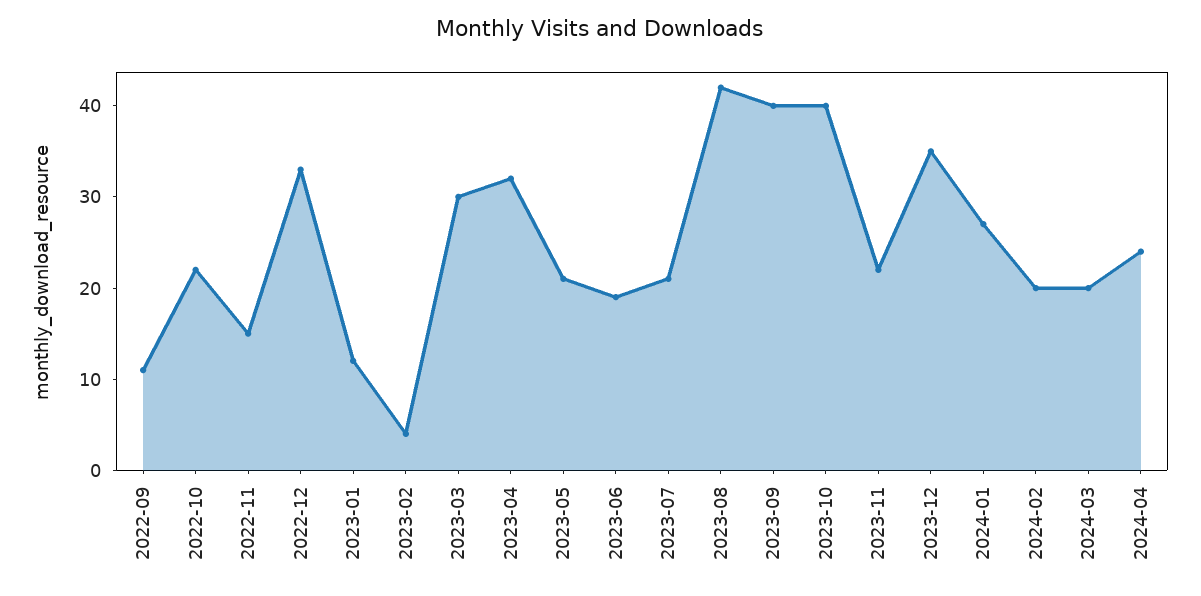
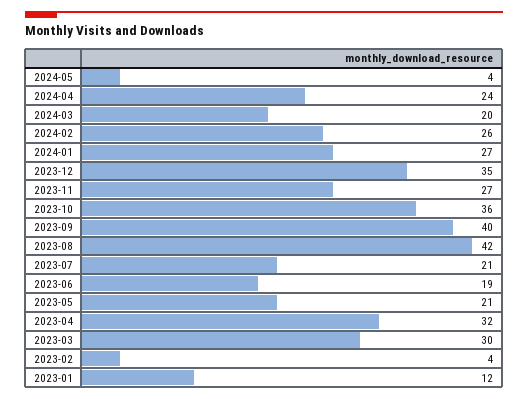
2022-09: 11 -> none
2022-10: 22 -> none
2022-11: 15 -> none
2022-12: 33 -> none
2023-10: 40 -> 36
2023-11: 22 -> 27
2024-02: 20 -> 26
2024-05: none -> 4

